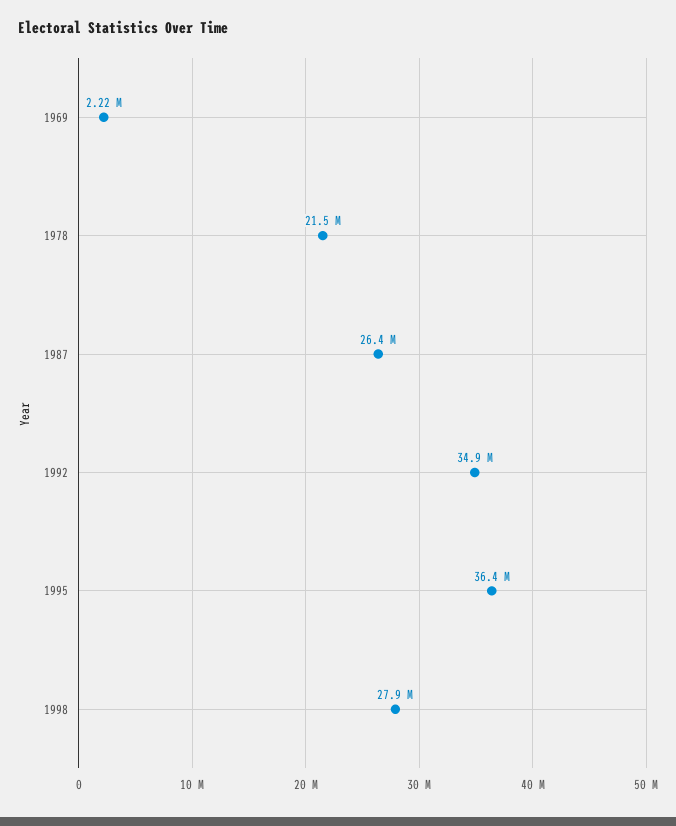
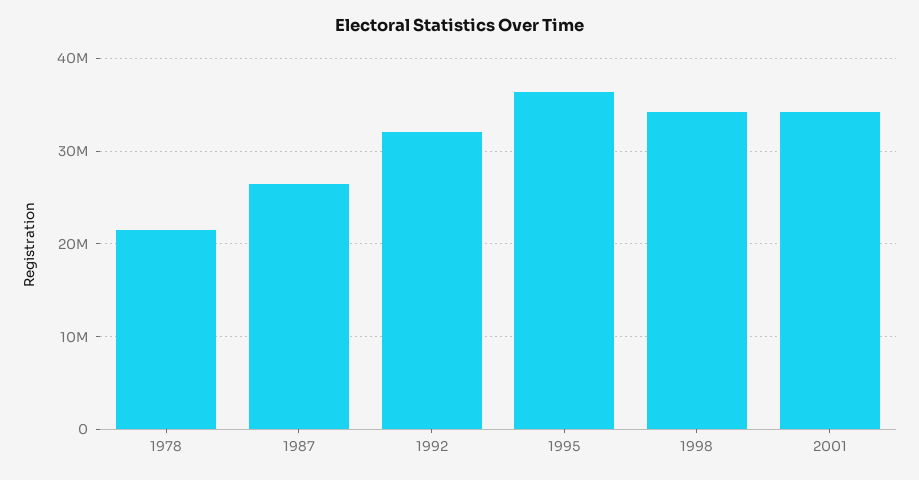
1969: 2220000 -> none
1992: 34900000 -> 32000000
1998: 27900000 -> 34000000
2001: none -> 34000000

